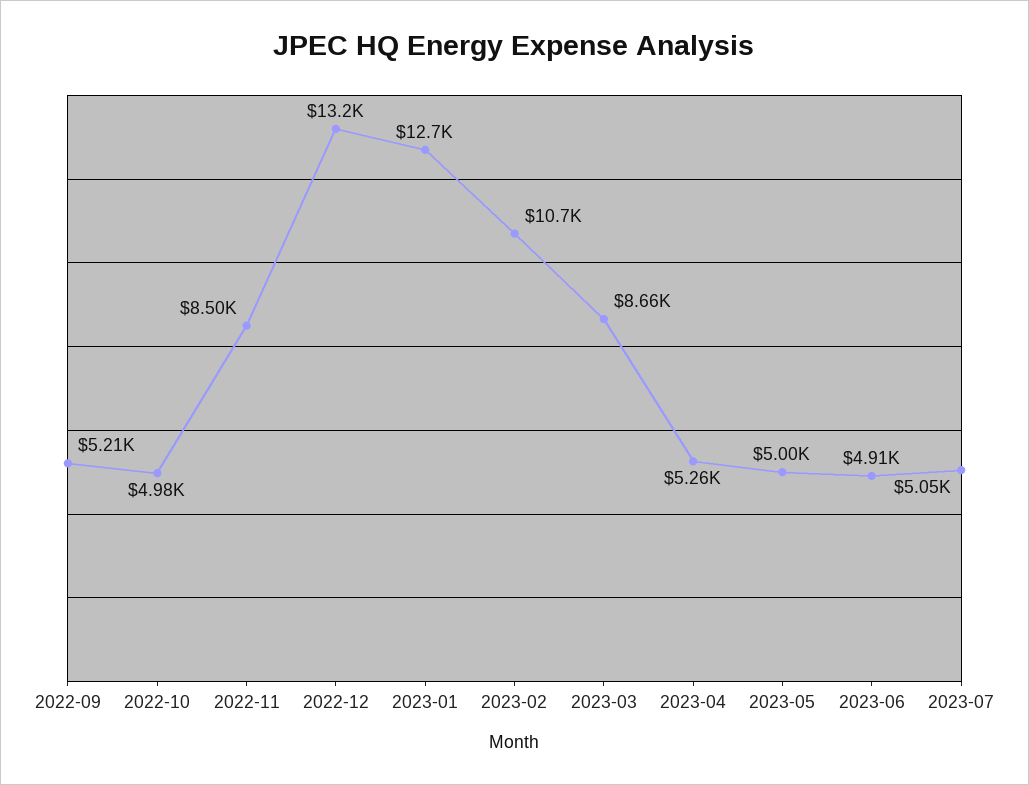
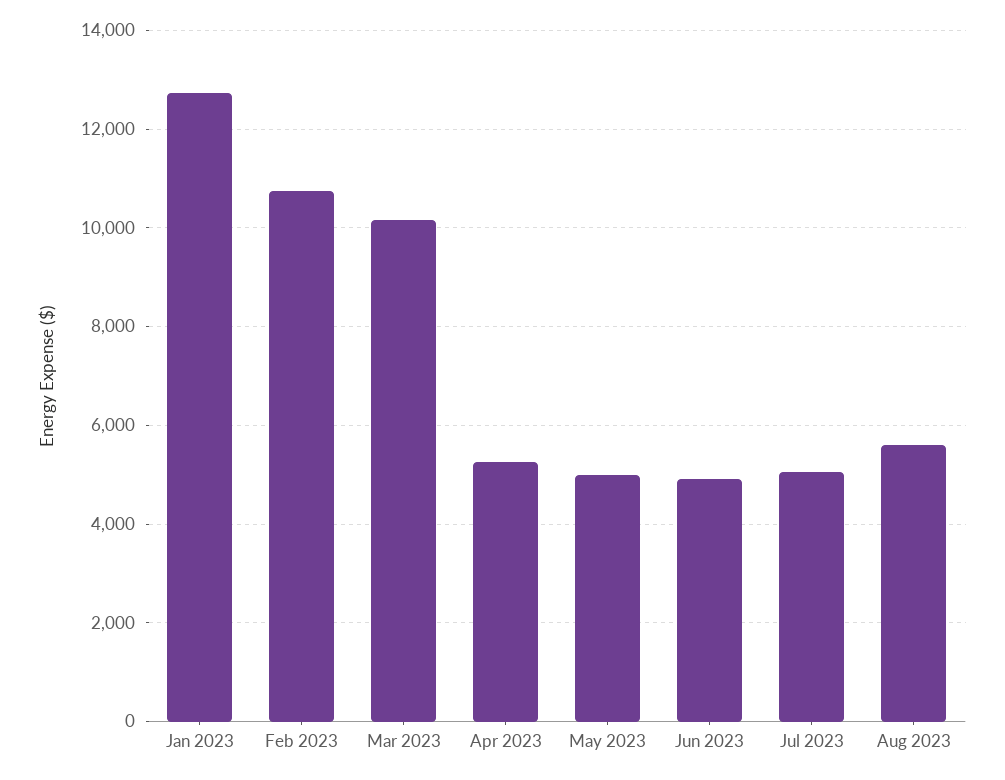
2022-09: 5210 -> none
2022-10: 4980 -> none
2022-11: 8500 -> none
2022-12: 13200 -> none
2023-03: 8660 -> 10200
Aug 2023: none -> 5600

